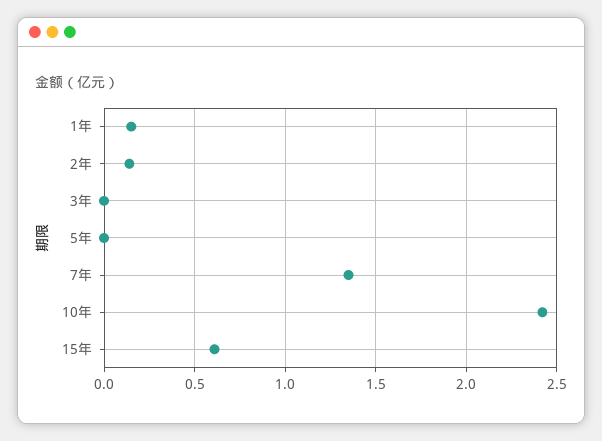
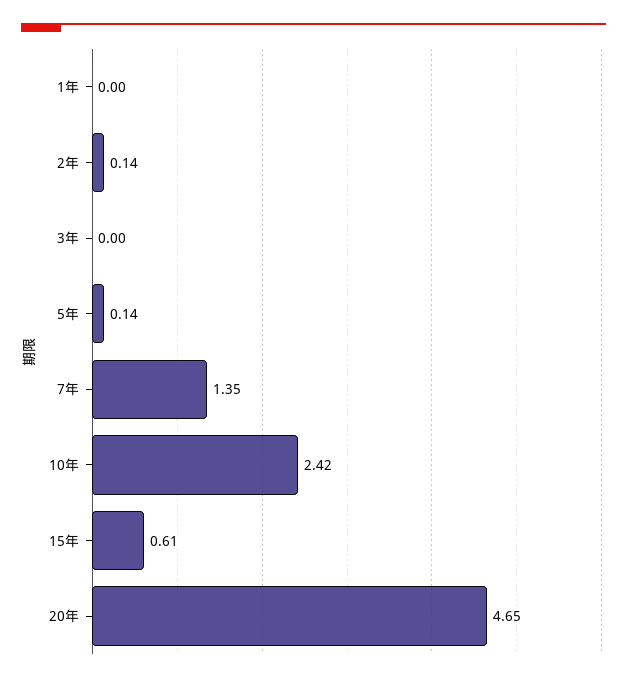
1年: 0.15 -> 0
5年: 0 -> 0.14
20年: none -> 4.65

